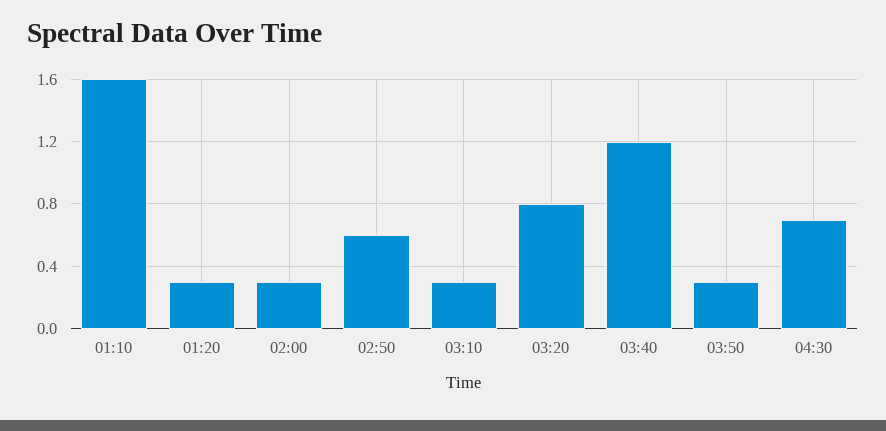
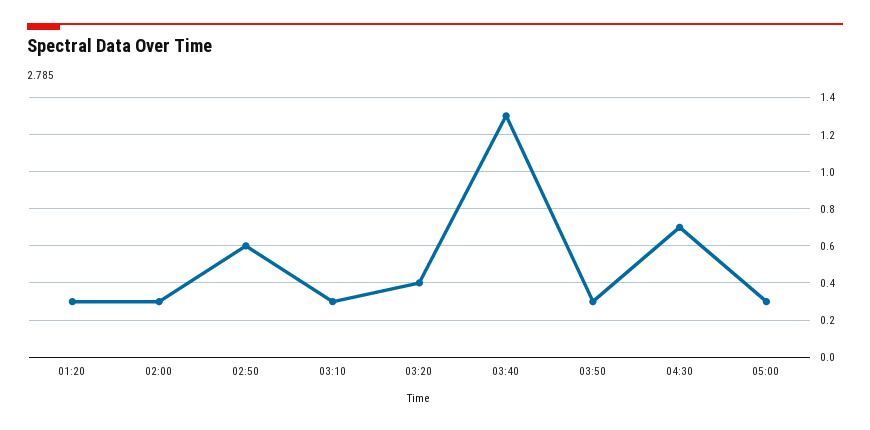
01:10: 1.6 -> none
03:20: 0.8 -> 0.4
03:40: 1.2 -> 1.3
05:00: none -> 0.3

